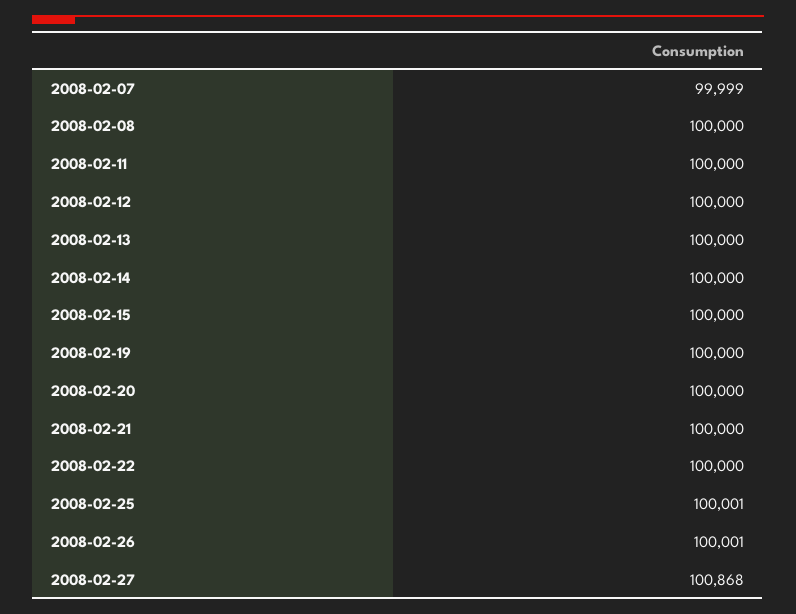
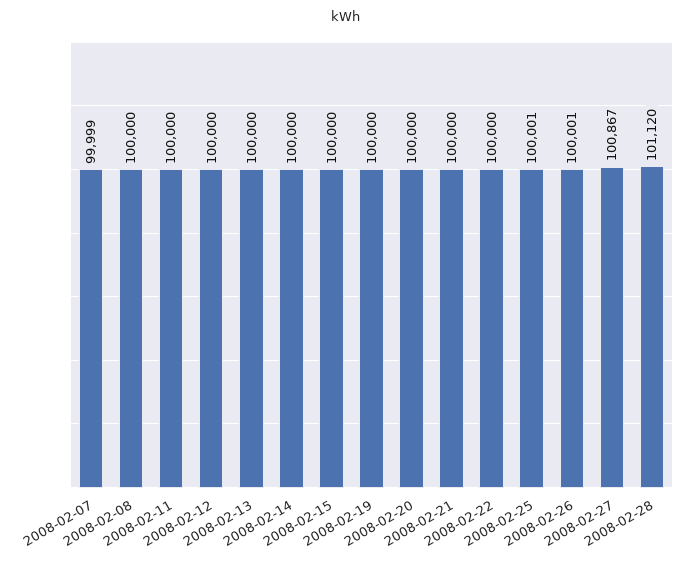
2008-02-27: 100868 -> 100867
2008-02-28: none -> 101120

